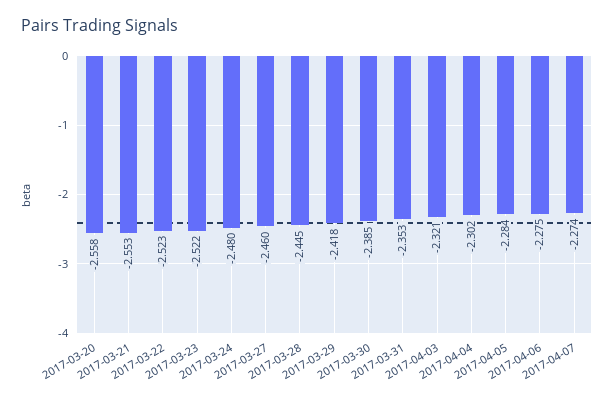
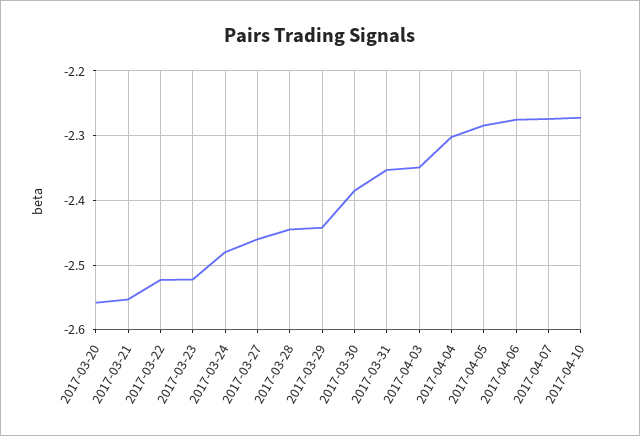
2017-03-29: -2.418 -> -2.44
2017-04-03: -2.321 -> -2.35
2017-04-10: none -> -2.27

